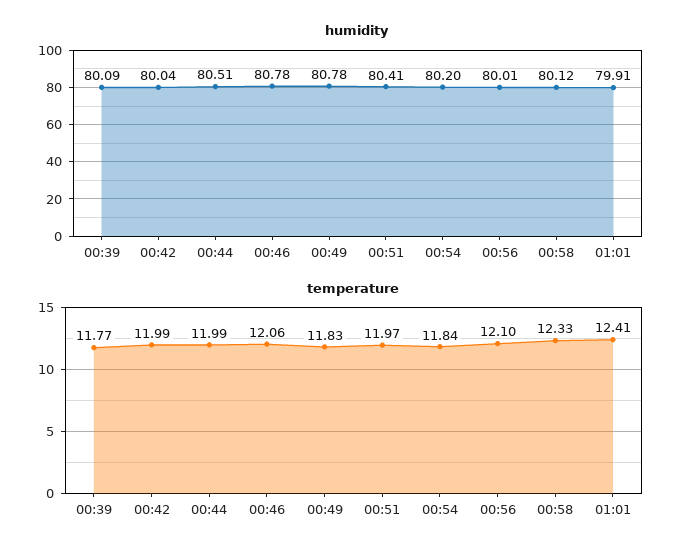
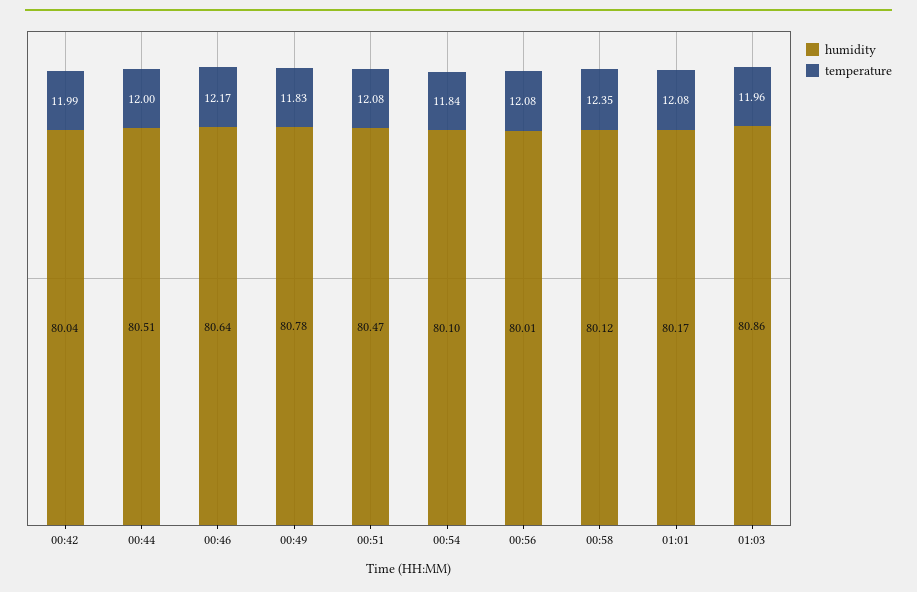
humidity, 00:39: 80.09 -> none
humidity, 00:46: 80.78 -> 80.64
humidity, 00:51: 80.41 -> 80.47
humidity, 00:54: 80.2 -> 80.1
humidity, 01:01: 79.91 -> 80.17
temperature, 00:39: 11.77 -> none
temperature, 00:44: 11.99 -> 12
temperature, 00:46: 12.06 -> 12.17
temperature, 00:51: 11.97 -> 12.08
temperature, 00:56: 12.1 -> 12.08
temperature, 00:58: 12.33 -> 12.35
temperature, 01:01: 12.41 -> 12.08
humidity, 01:03: none -> 80.86
temperature, 01:03: none -> 11.96

